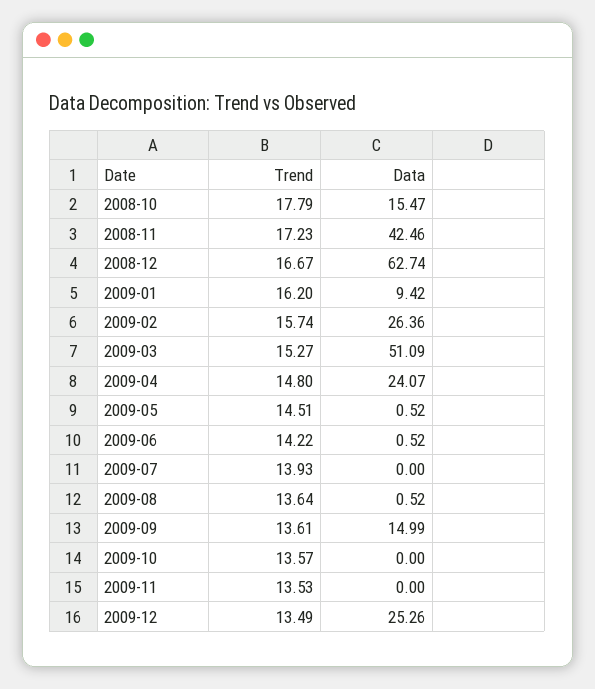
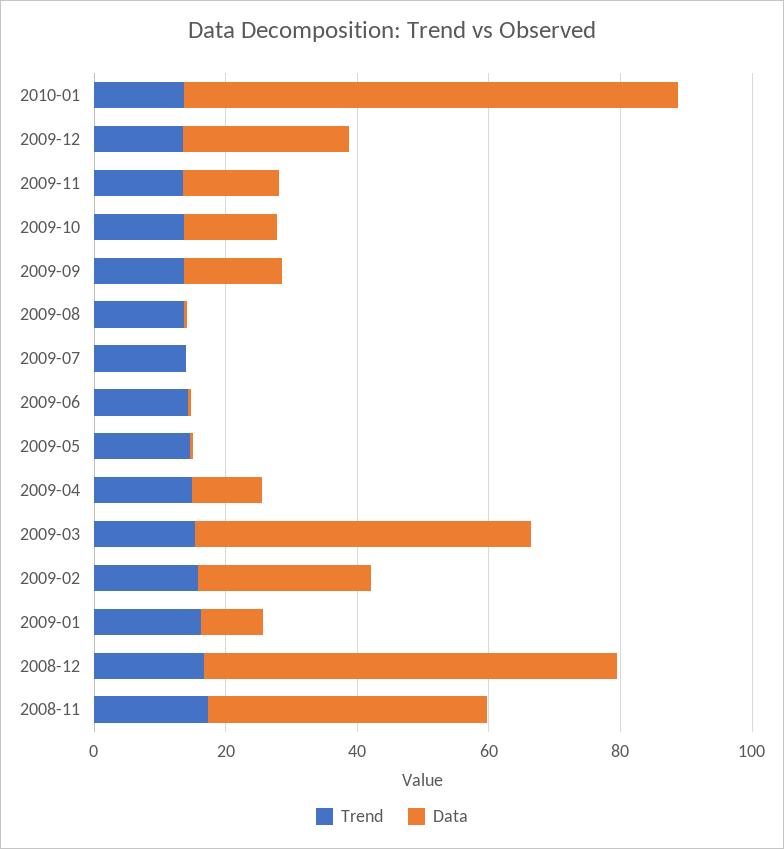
Trend, 2008-10: 17.79 -> none
Data, 2008-10: 15.47 -> none
Data, 2009-04: 24.07 -> 10
Data, 2009-10: 0 -> 15
Data, 2009-11: 0 -> 15
Trend, 2010-01: none -> 15
Data, 2010-01: none -> 75

